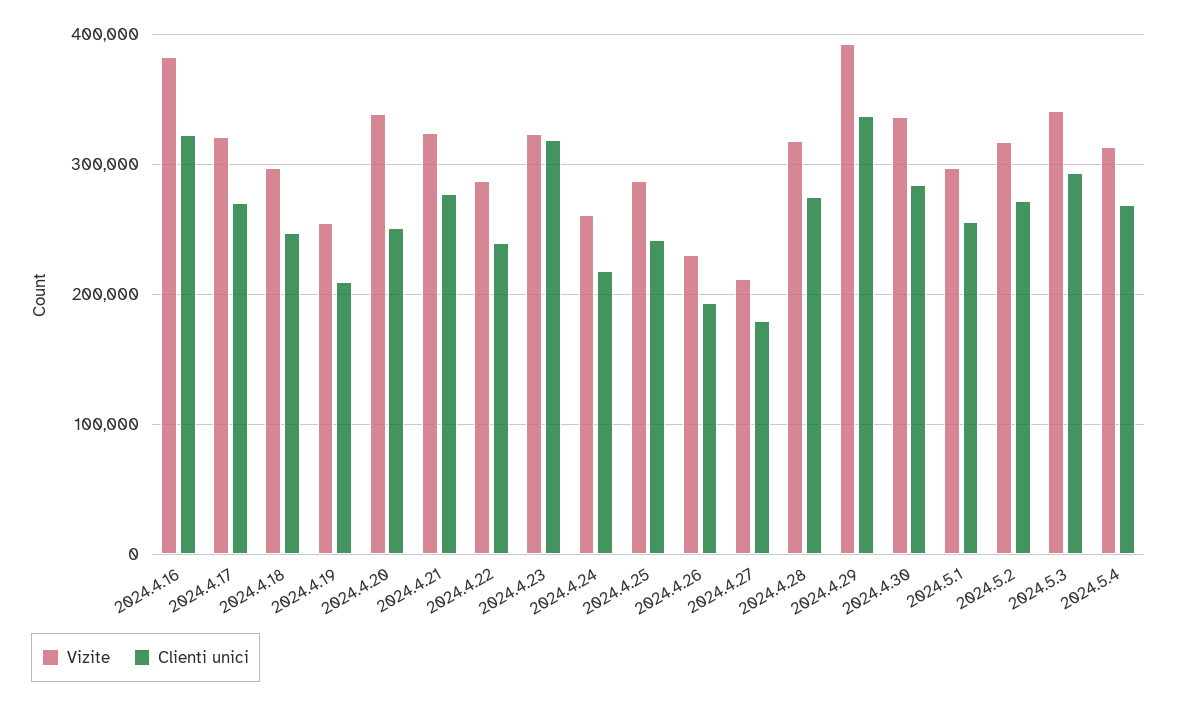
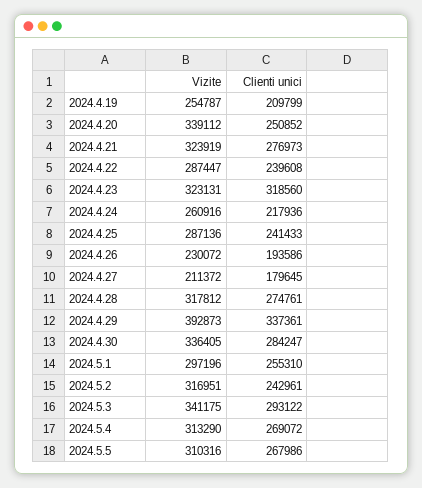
Vizite, 2024.4.16: 380000 -> none
Clienti unici, 2024.4.16: 320000 -> none
Vizite, 2024.4.17: 320000 -> none
Clienti unici, 2024.4.17: 270000 -> none
Vizite, 2024.4.18: 300000 -> none
Clienti unici, 2024.4.18: 250000 -> none
Clienti unici, 2024.5.2: 270000 -> 242961
Vizite, 2024.5.5: none -> 310316
Clienti unici, 2024.5.5: none -> 267986

